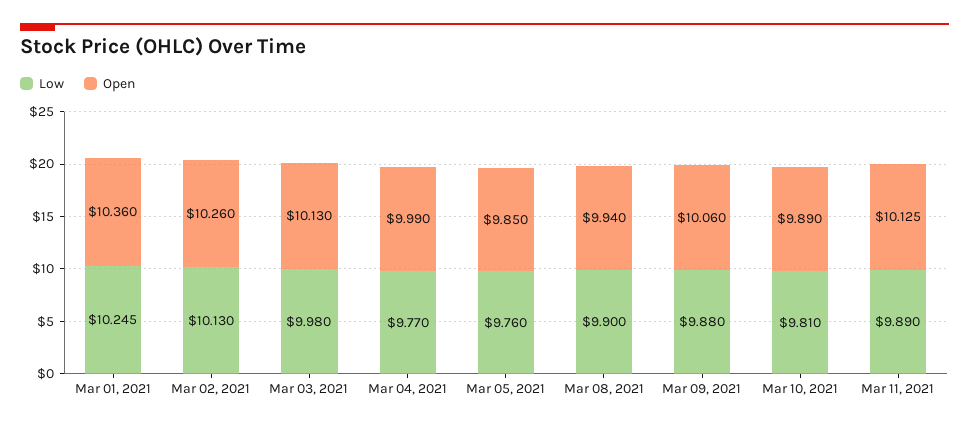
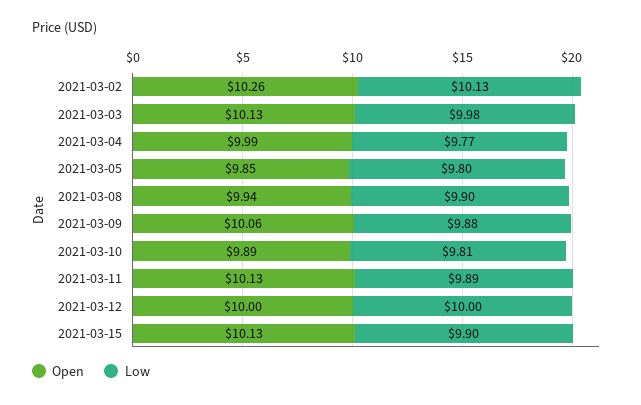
Low, Mar 01, 2021: 10.245 -> none
Open, Mar 01, 2021: 10.36 -> none
Low, Mar 05, 2021: 9.76 -> 9.8
Open, 2021-03-12: none -> 10
Low, 2021-03-12: none -> 10
Open, 2021-03-15: none -> 10.13
Low, 2021-03-15: none -> 9.9

